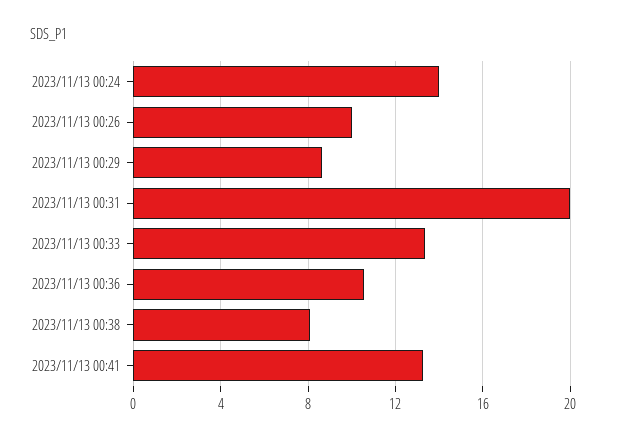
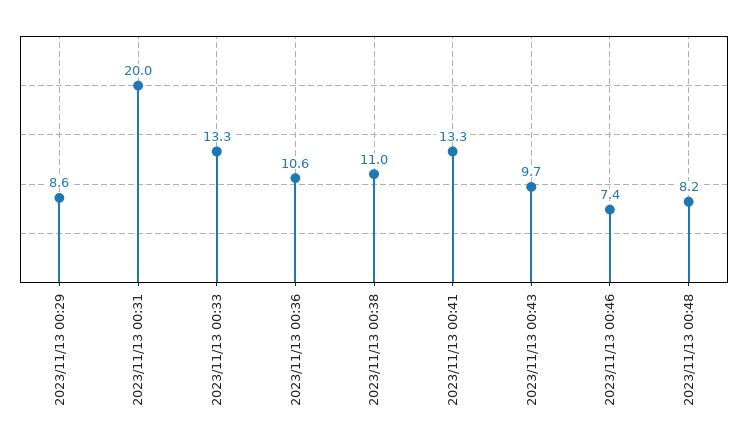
2023/11/13 00:24: 14 -> none
2023/11/13 00:26: 10 -> none
2023/11/13 00:38: 8 -> 11
2023/11/13 00:43: none -> 9.7
2023/11/13 00:46: none -> 7.4
2023/11/13 00:48: none -> 8.2

